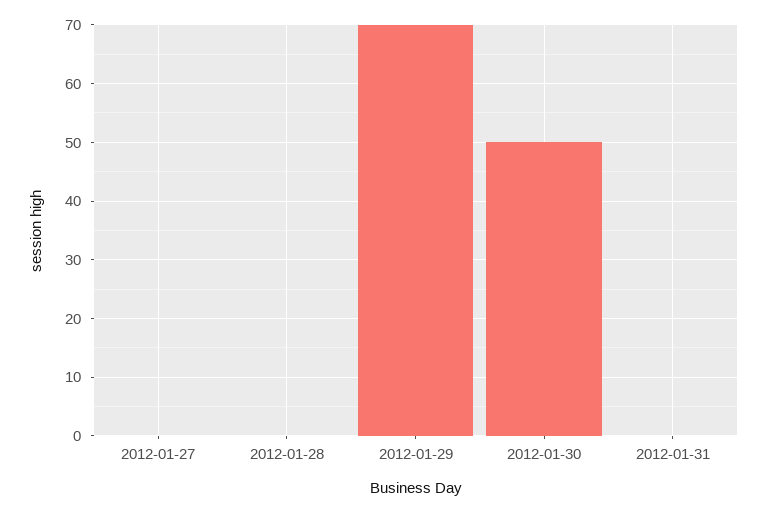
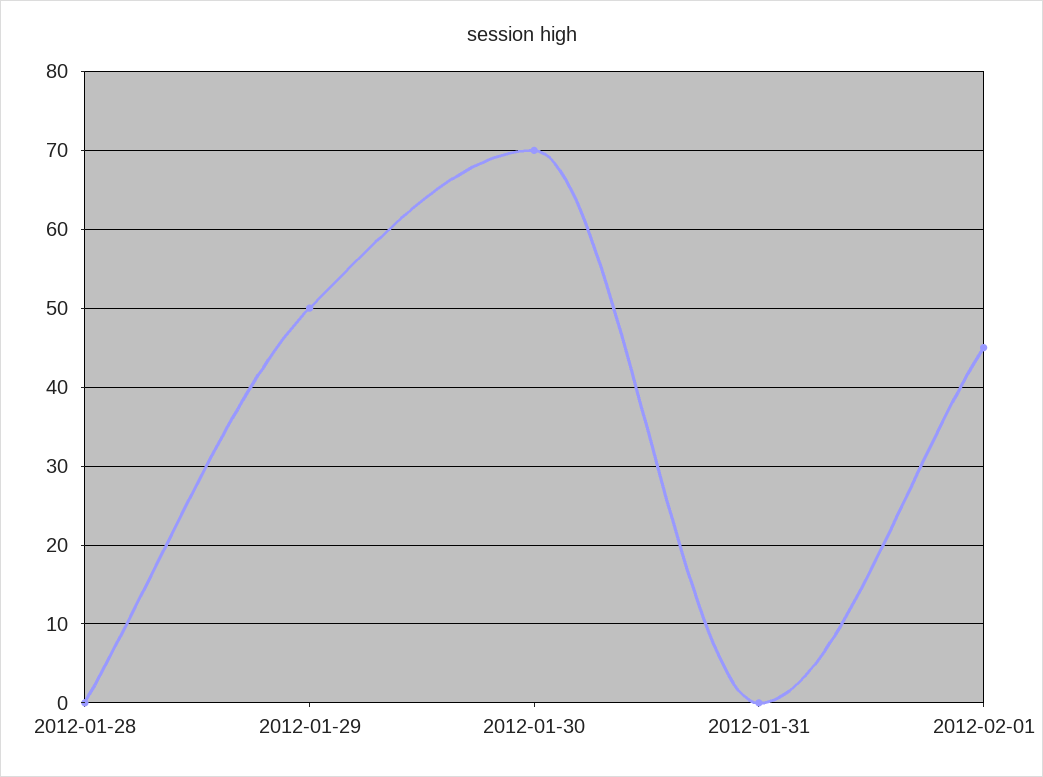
2012-01-27: 0 -> none
2012-01-29: 70 -> 50
2012-01-30: 50 -> 70
2012-02-01: none -> 45

